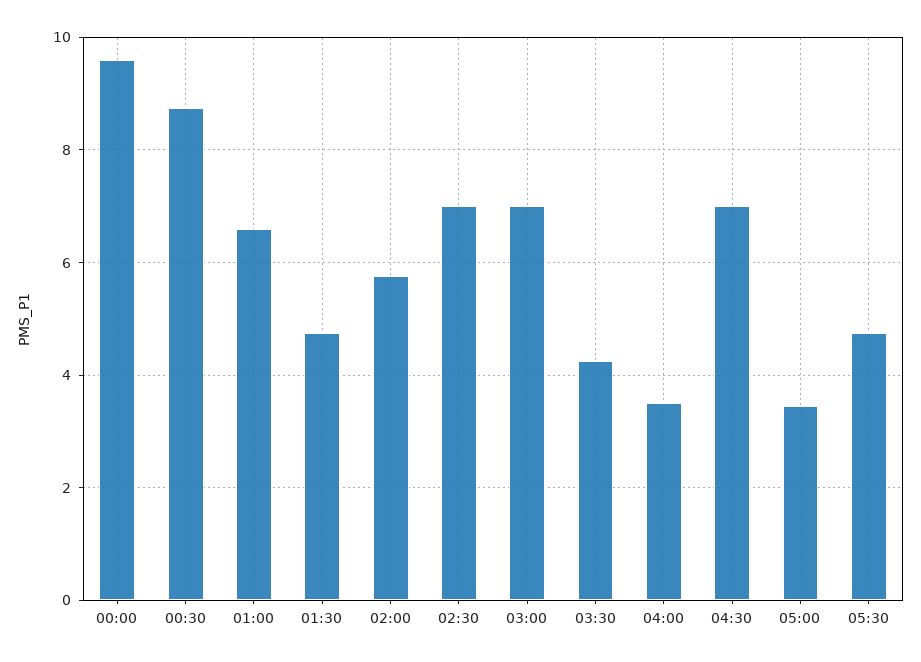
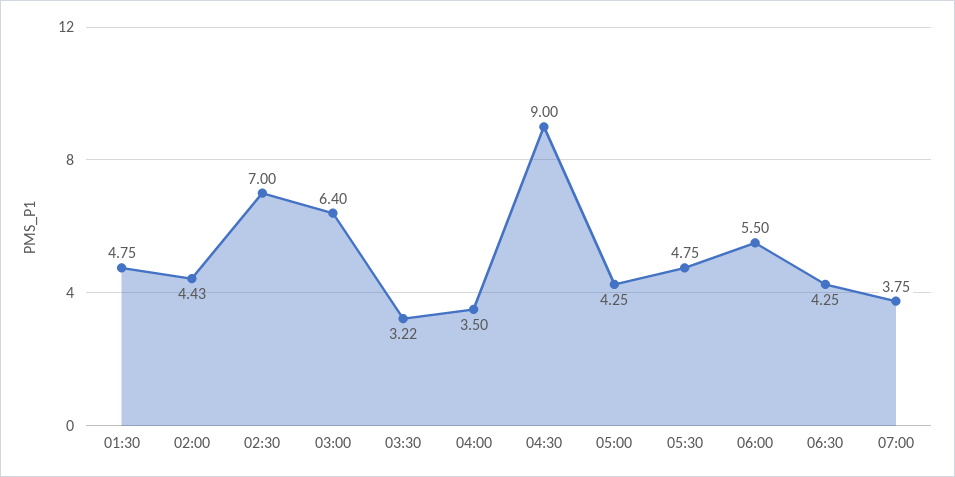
00:00: 9.6 -> none
00:30: 8.8 -> none
01:00: 6.6 -> none
02:00: 5.8 -> 4.43
03:00: 7 -> 6.4
03:30: 4.2 -> 3.22
04:30: 7 -> 9
05:00: 3.4 -> 4.25
06:00: none -> 5.5
06:30: none -> 4.25
07:00: none -> 3.75

